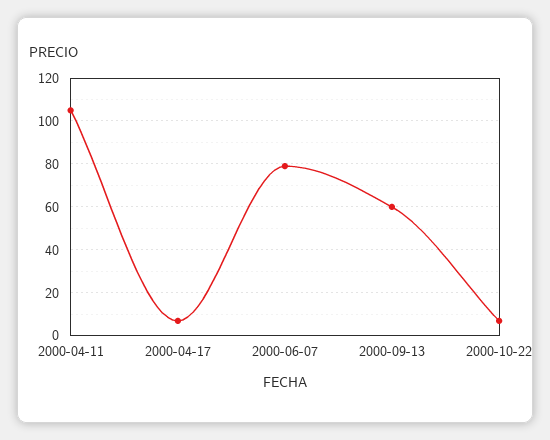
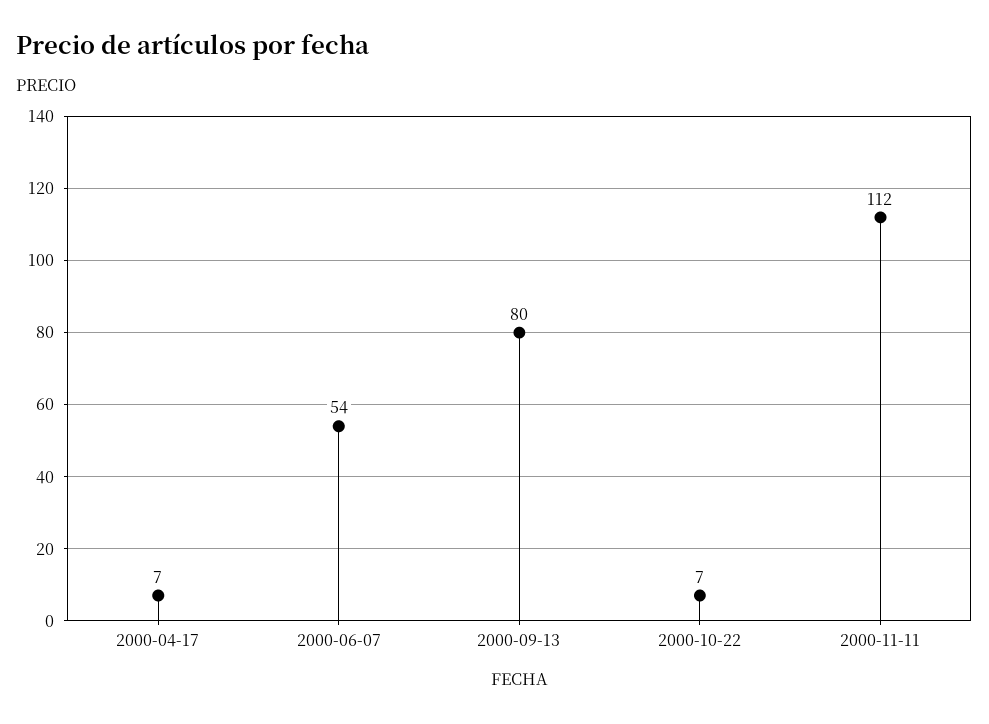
2000-04-11: 105 -> none
2000-06-07: 80 -> 54
2000-09-13: 60 -> 80
2000-11-11: none -> 112

